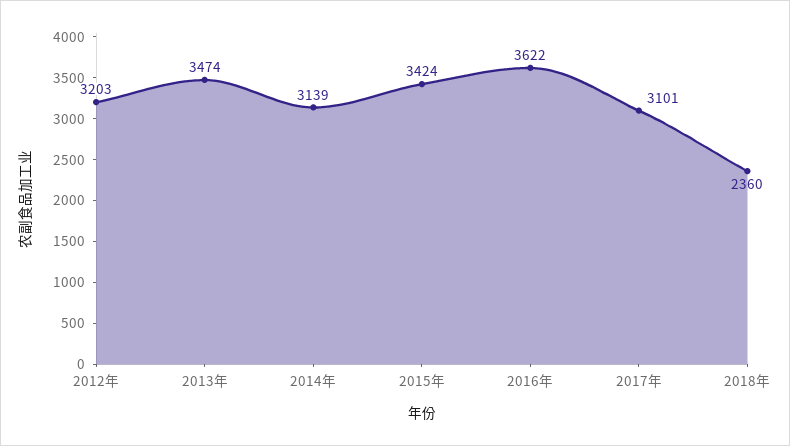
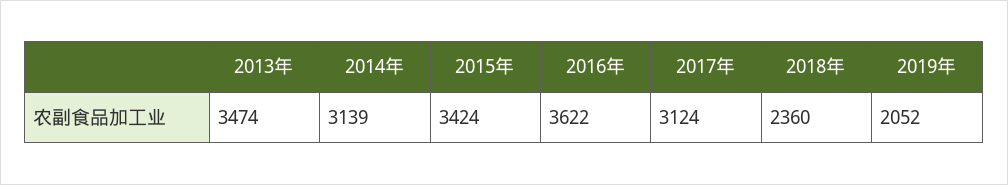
2012年: 3203 -> none
2017年: 3101 -> 3124
2019年: none -> 2052

